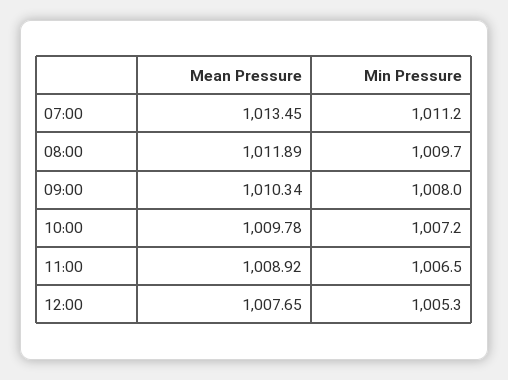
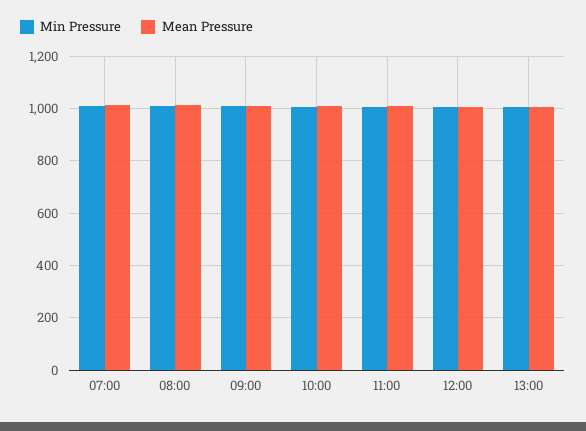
Min Pressure, 13:00: none -> 1000
Mean Pressure, 13:00: none -> 1000

